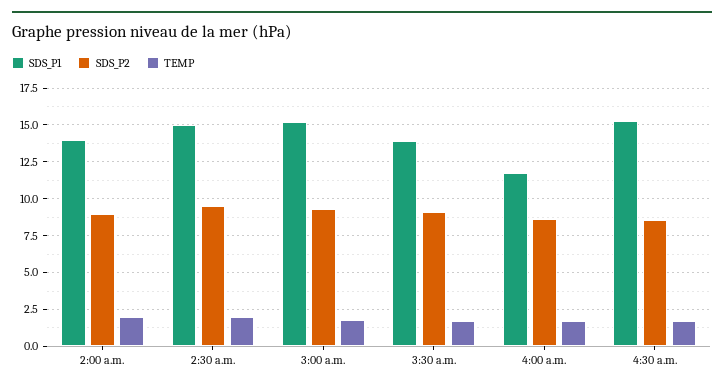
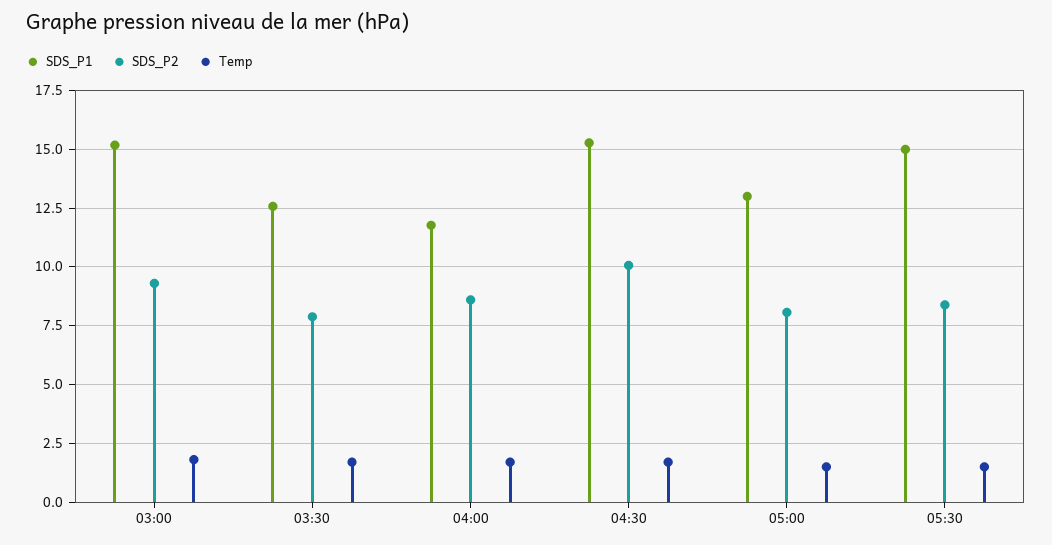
SDS_P1, 2:00 a.m.: 14 -> none
SDS_P2, 2:00 a.m.: 9 -> none
TEMP, 2:00 a.m.: 2 -> none
SDS_P1, 2:30 a.m.: 15 -> none
SDS_P2, 2:30 a.m.: 9.5 -> none
TEMP, 2:30 a.m.: 2 -> none
SDS_P1, 3:30 a.m.: 14 -> 12.5
SDS_P2, 3:30 a.m.: 9 -> 8
SDS_P2, 4:30 a.m.: 8.5 -> 10
SDS_P1, 05:00: none -> 13
SDS_P2, 05:00: none -> 8
TEMP, 05:00: none -> 1.5
SDS_P1, 05:30: none -> 15
SDS_P2, 05:30: none -> 8.5
TEMP, 05:30: none -> 1.5

